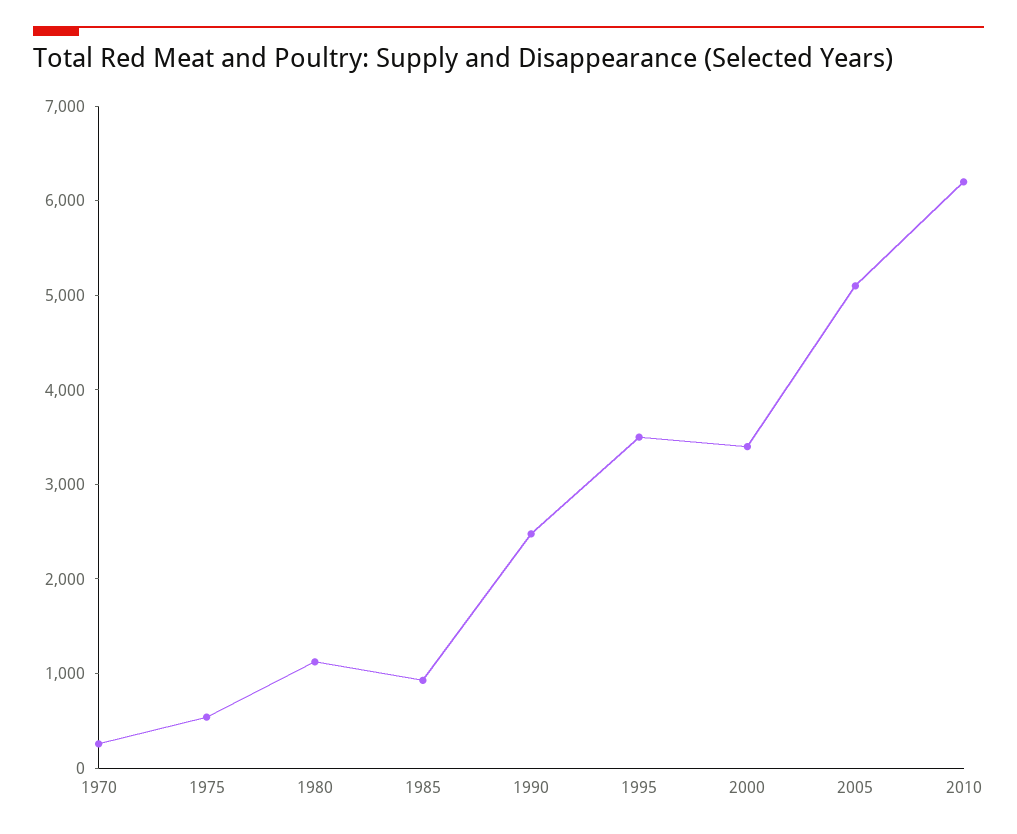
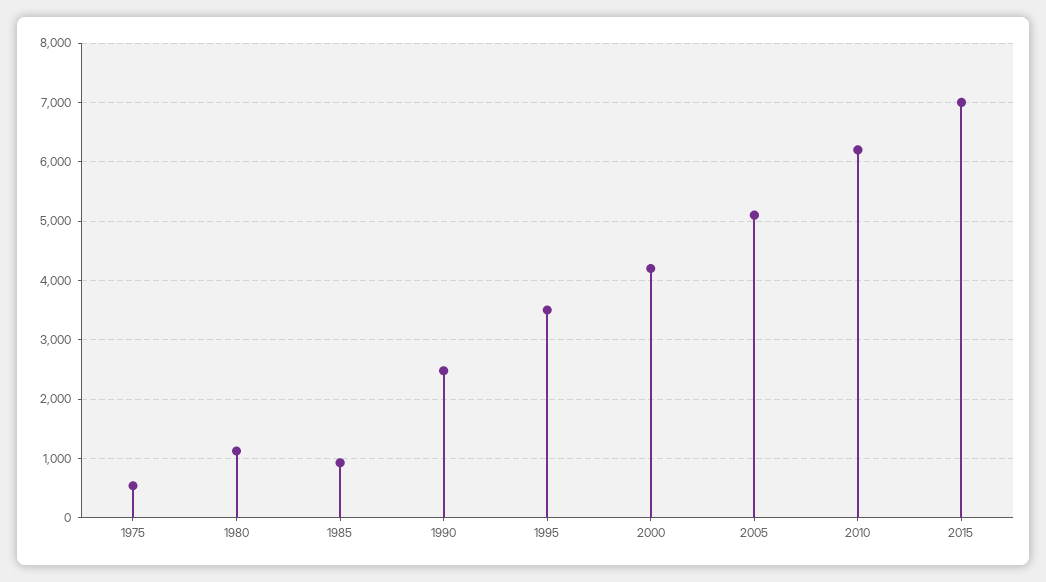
1970: 200 -> none
2000: 3400 -> 4200
2015: none -> 7000

